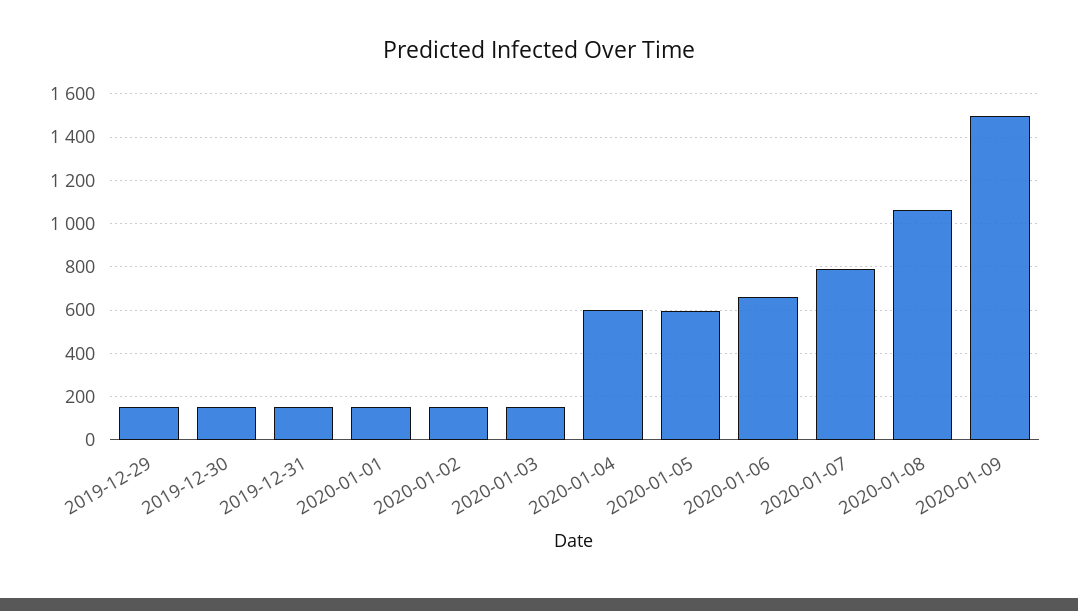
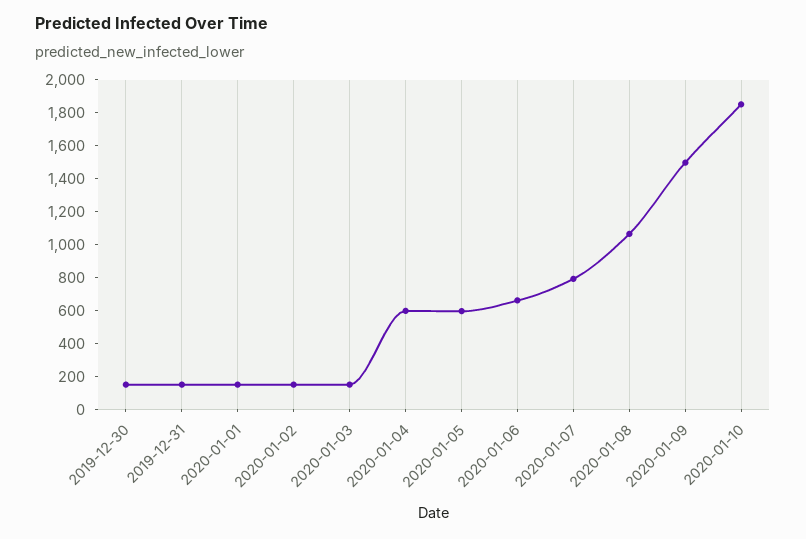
2019-12-29: 150 -> none
2020-01-10: none -> 1850

